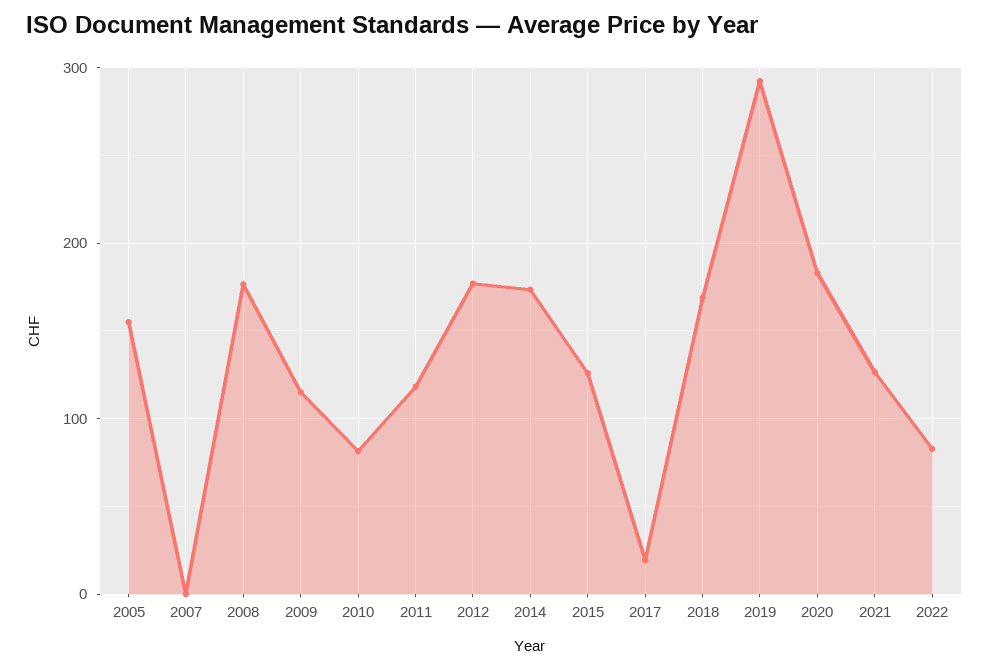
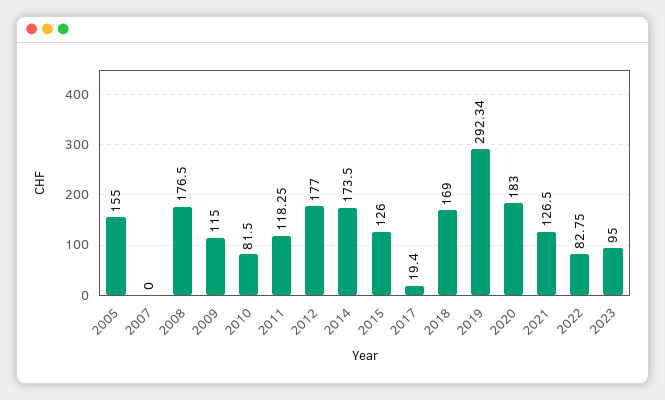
2023: none -> 95

